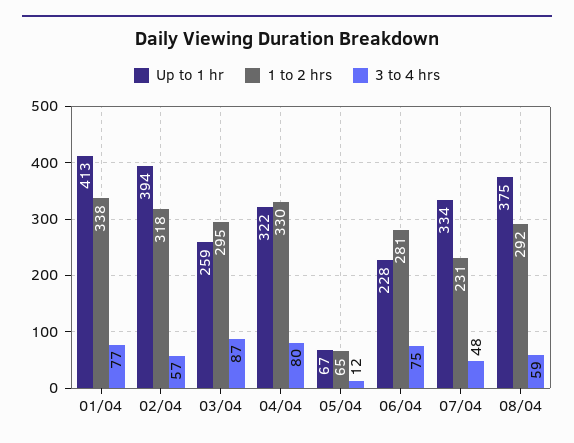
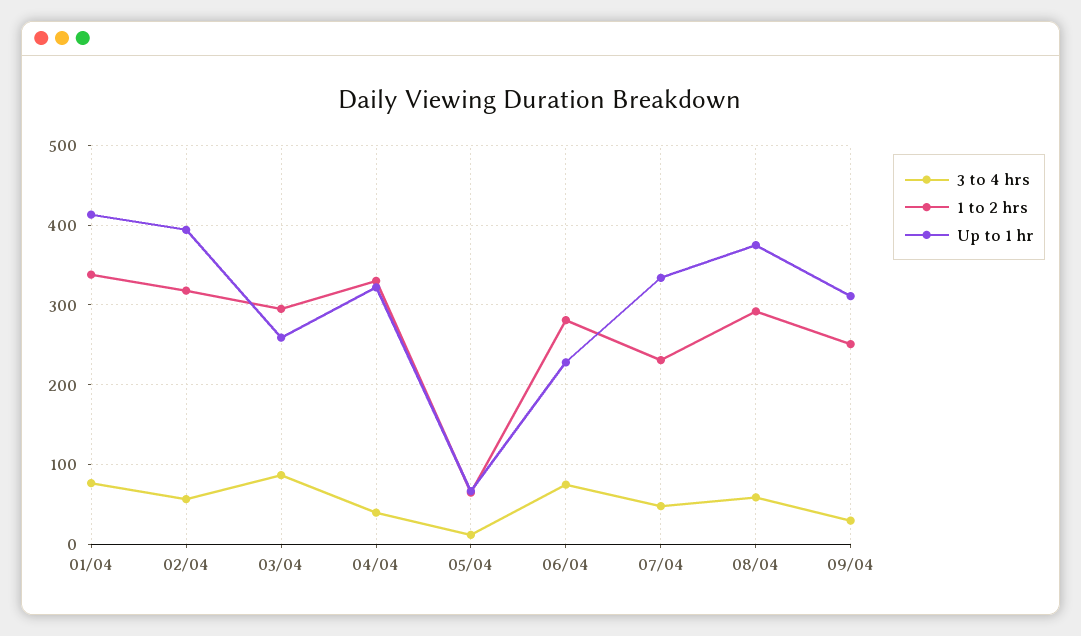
3 to 4 hrs, 04/04: 80 -> 40
3 to 4 hrs, 09/04: none -> 30
1 to 2 hrs, 09/04: none -> 250
Up to 1 hr, 09/04: none -> 310

